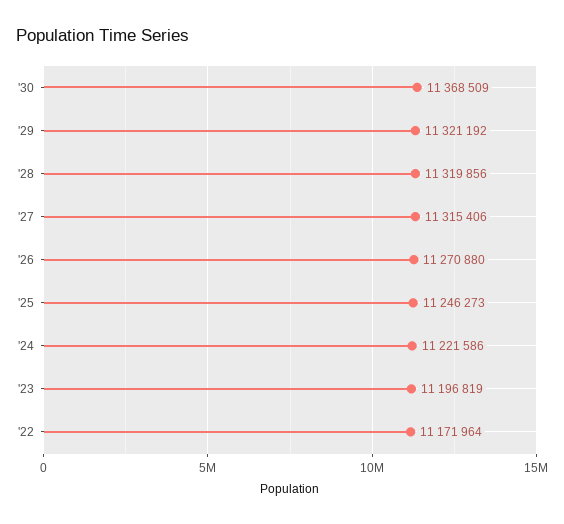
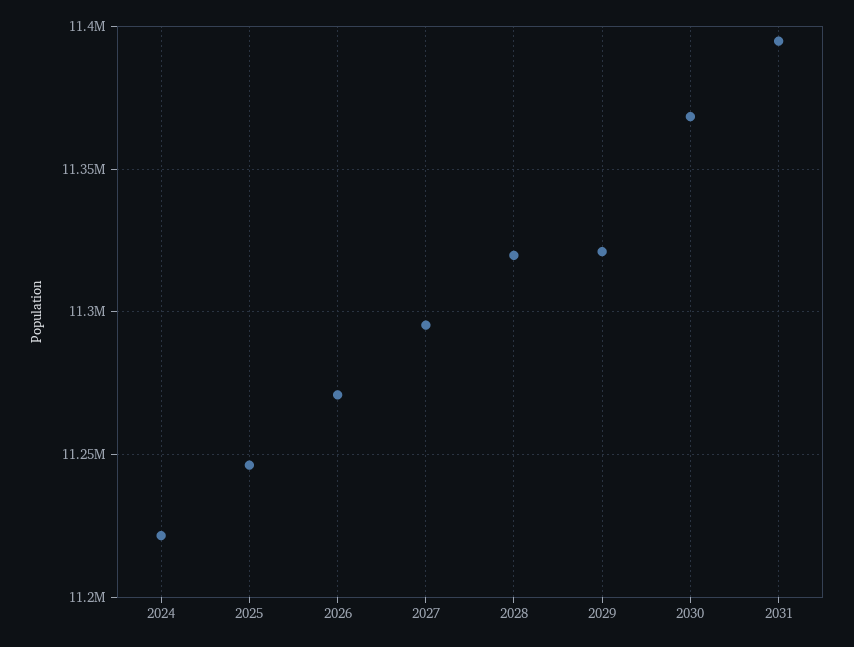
'27: 11315406 -> 11295000
'23: 11196819 -> none
'22: 11171964 -> none
2031: none -> 11395000

